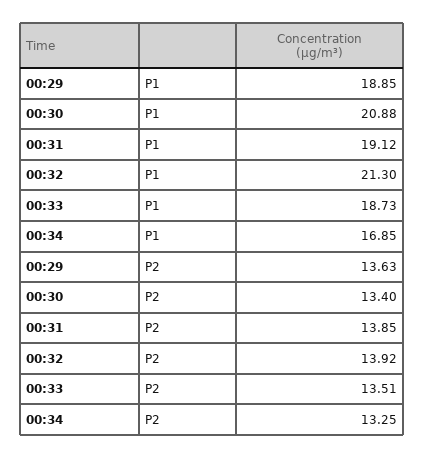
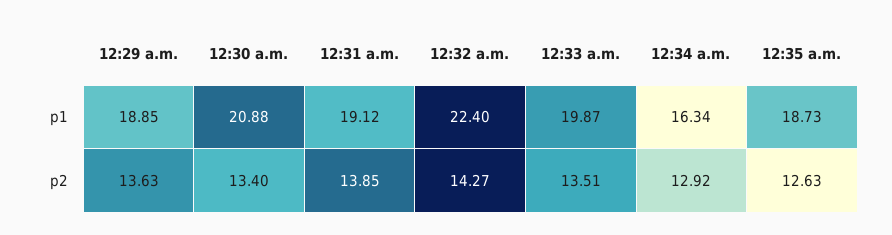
00:32, P1: 21.3 -> 22.4
00:33, P1: 18.73 -> 19.87
00:34, P1: 16.85 -> 16.34
00:32, P2: 13.92 -> 14.27
00:34, P2: 13.25 -> 12.92
12:35 a.m., P1: none -> 18.73
12:35 a.m., P2: none -> 12.63

